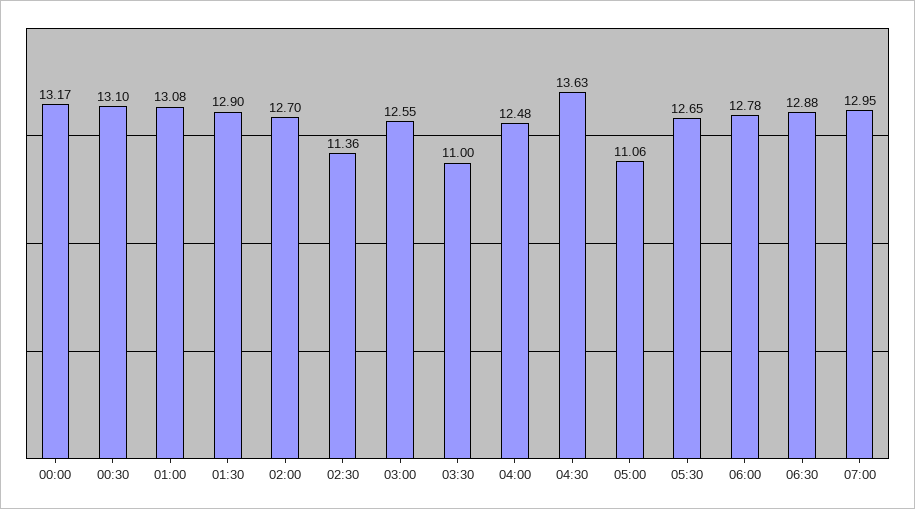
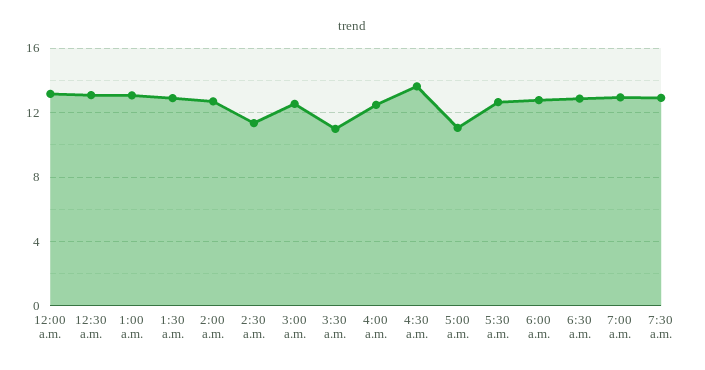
7:30 a.m.: none -> 13

